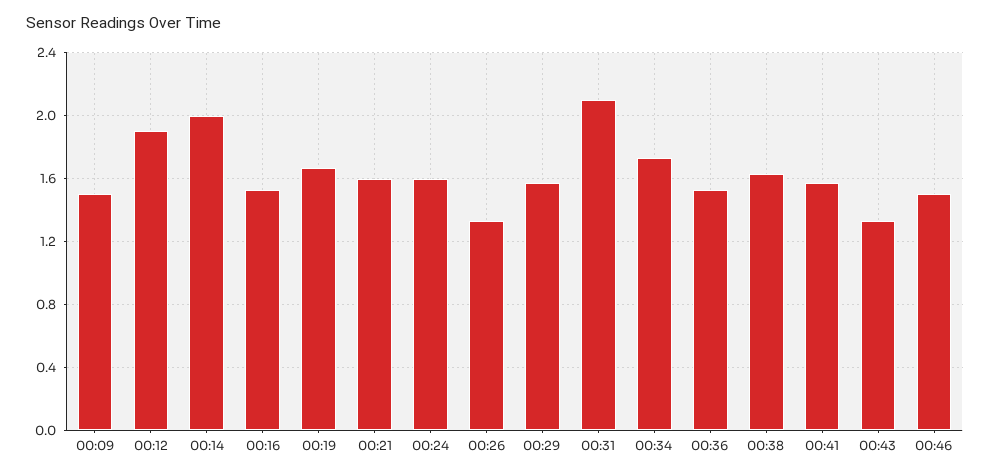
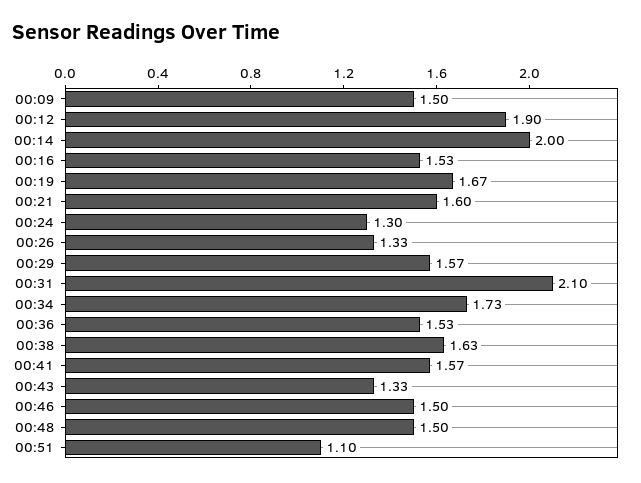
00:24: 1.6 -> 1.3
00:48: none -> 1.5
00:51: none -> 1.1

